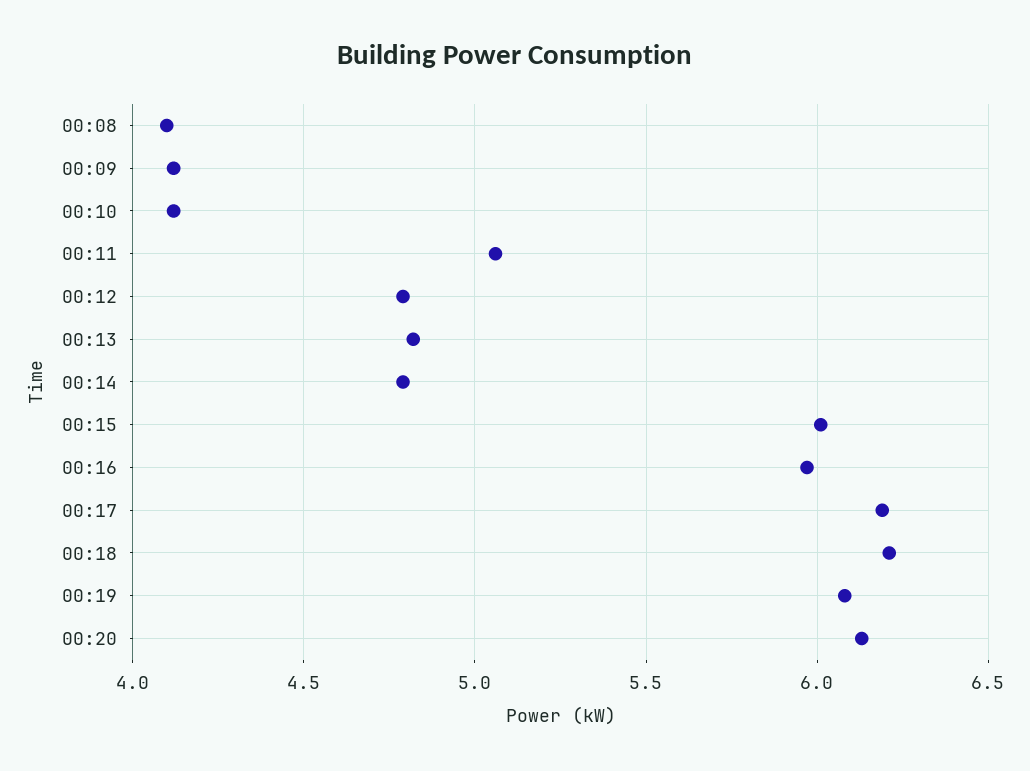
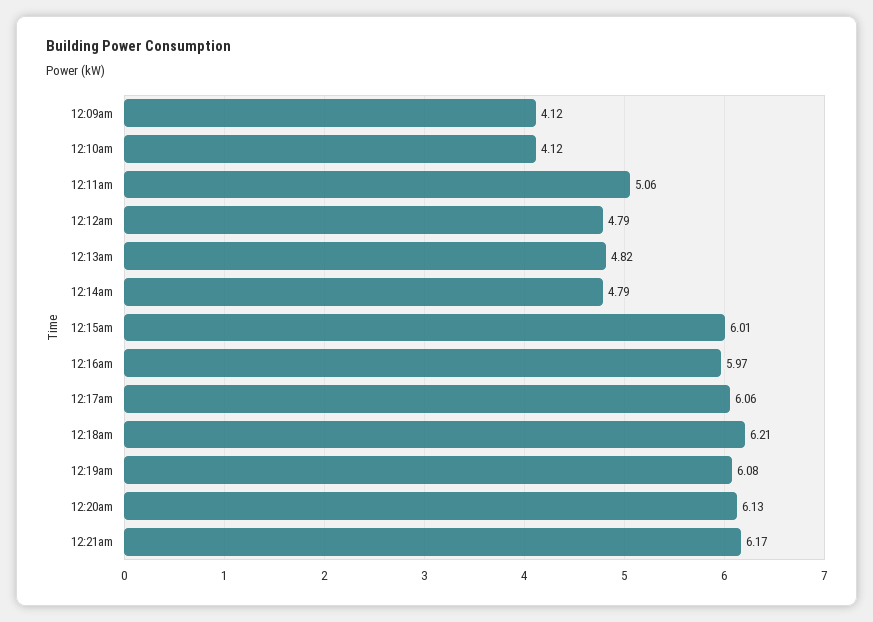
00:08: 4.1 -> none
00:17: 6.2 -> 6.06
12:21am: none -> 6.17

